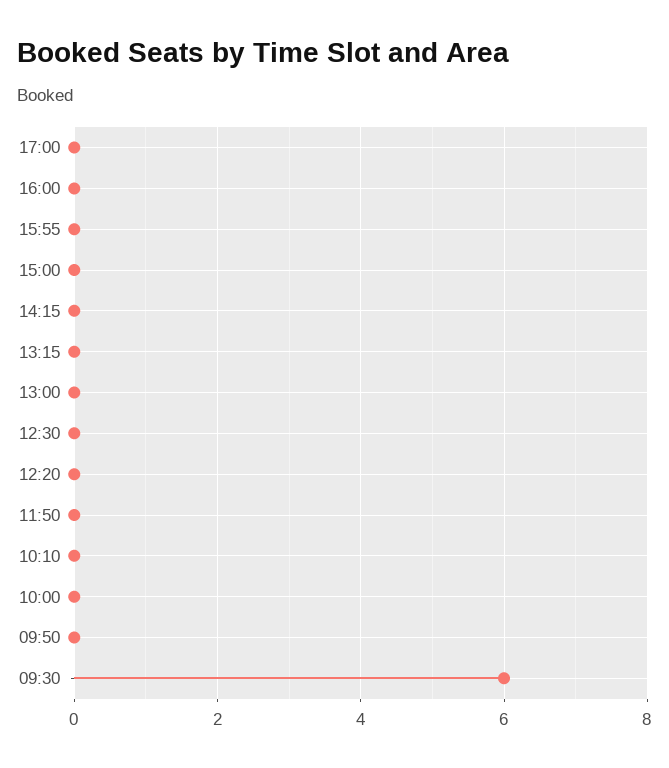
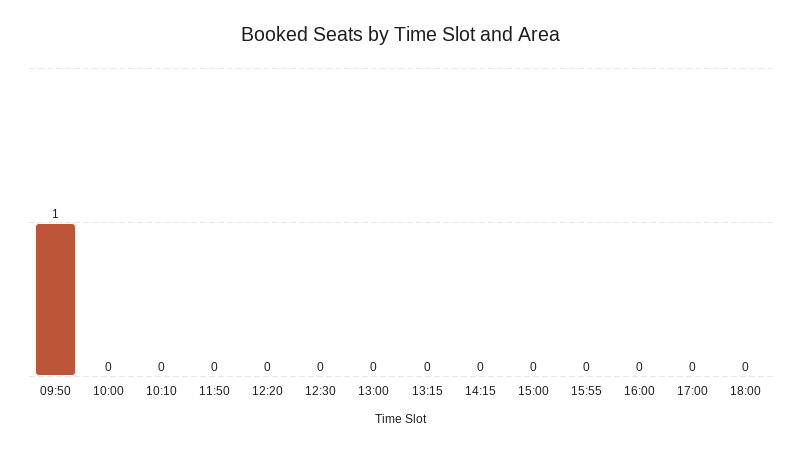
09:50: 0 -> 1
09:30: 6 -> none
18:00: none -> 0

